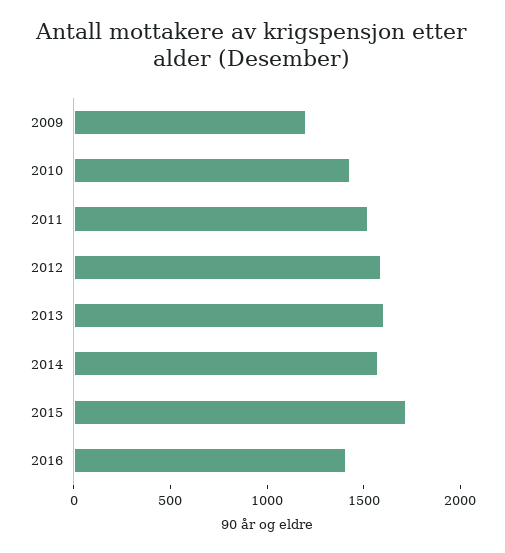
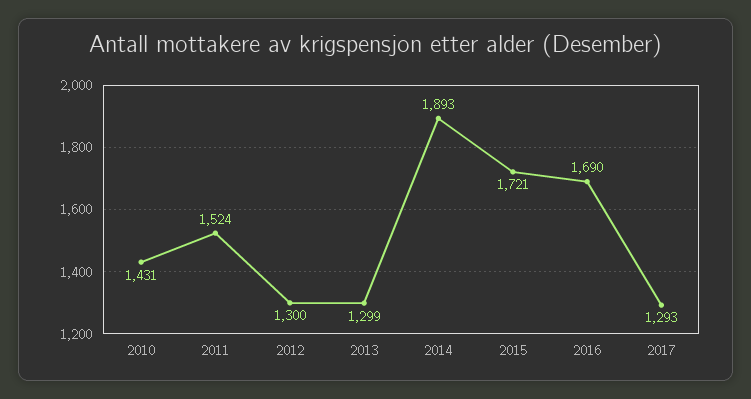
2009: 1200 -> none
2012: 1600 -> 1300
2013: 1600 -> 1299
2014: 1600 -> 1893
2016: 1400 -> 1690
2017: none -> 1293

